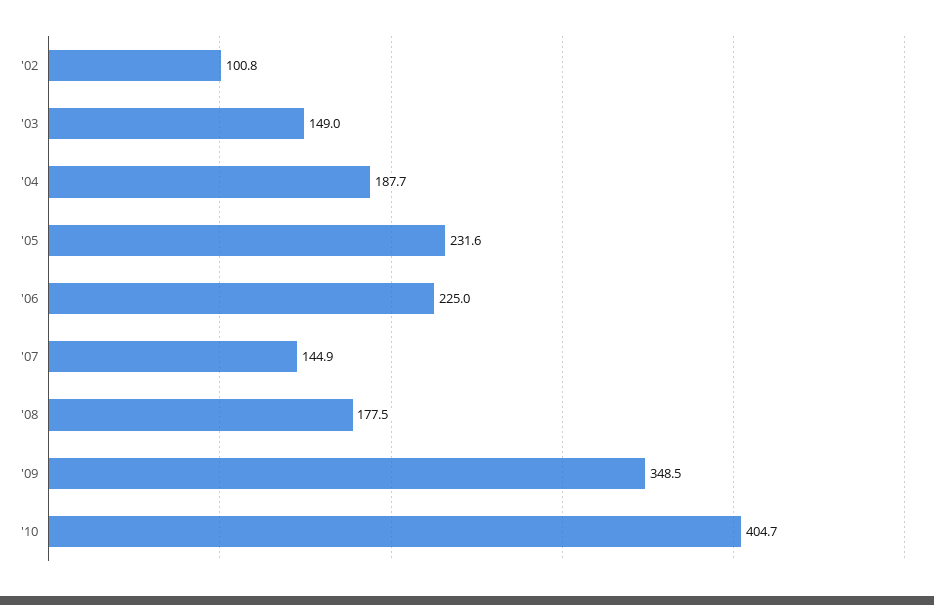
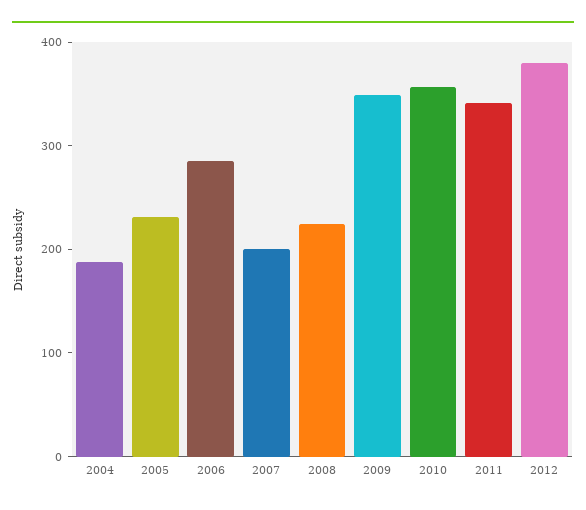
'02: 100.8 -> none
'03: 149 -> none
'06: 225 -> 280
'07: 144.9 -> 200
'08: 177.5 -> 220
'10: 404.7 -> 360
2011: none -> 340
2012: none -> 380

